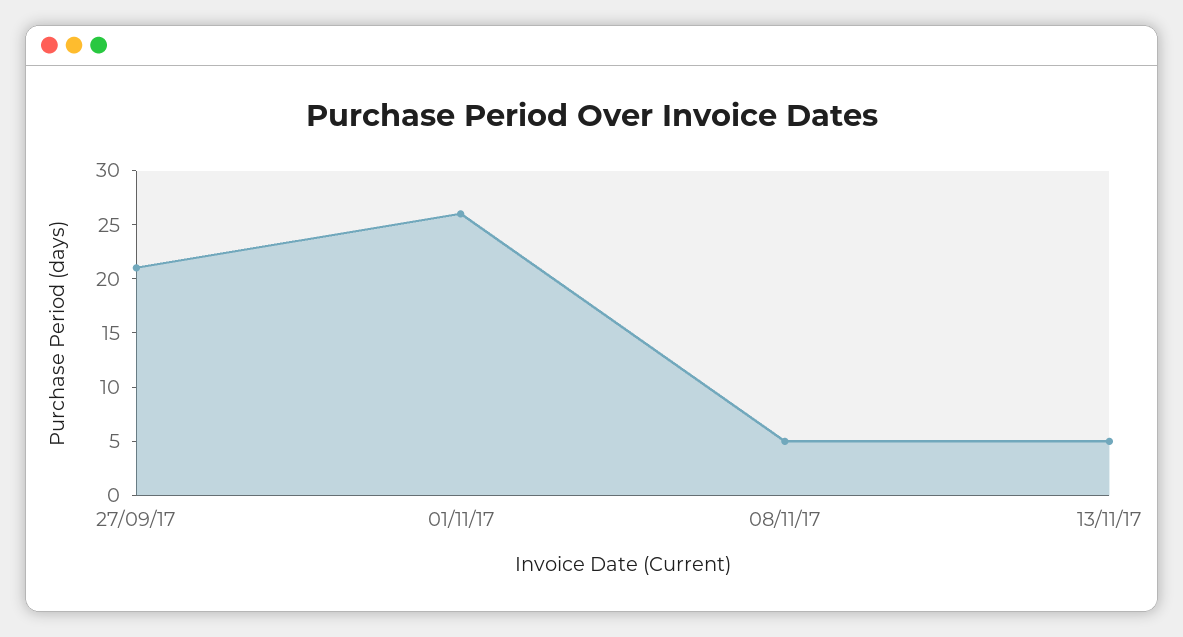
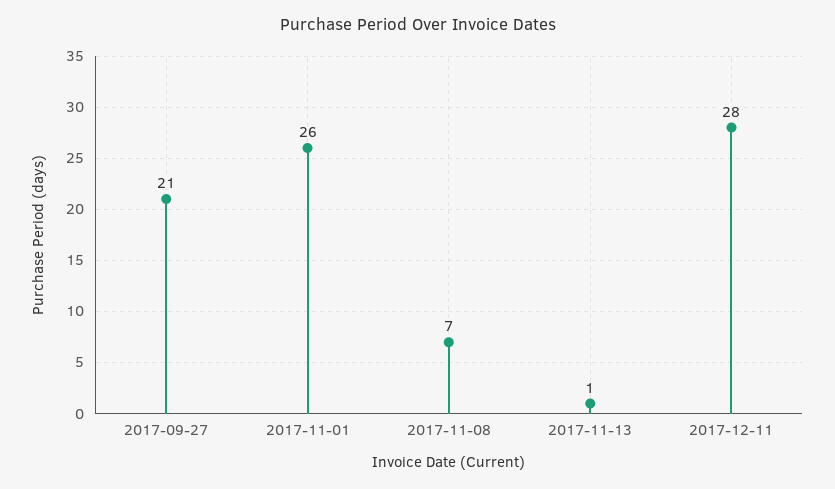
08/11/17: 5 -> 7
13/11/17: 5 -> 1
2017-12-11: none -> 28

